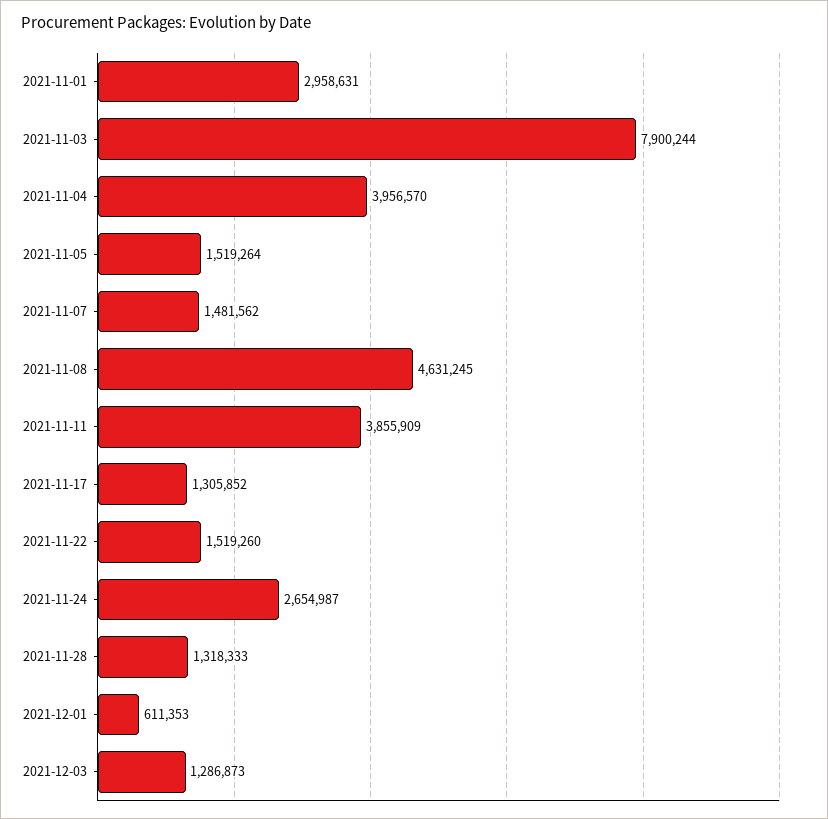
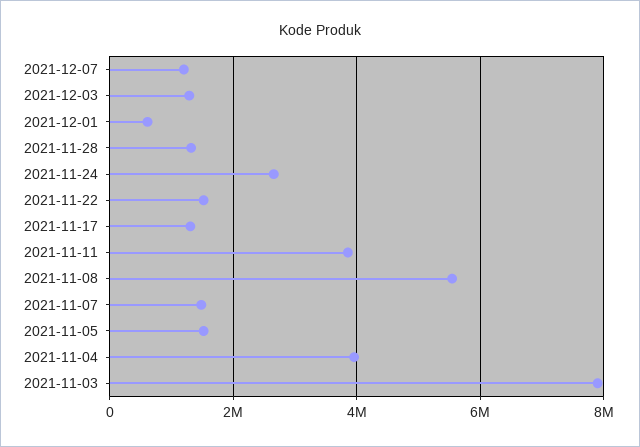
2021-11-01: 2958631 -> none
2021-11-08: 4631245 -> 5600000
2021-12-07: none -> 1200000

